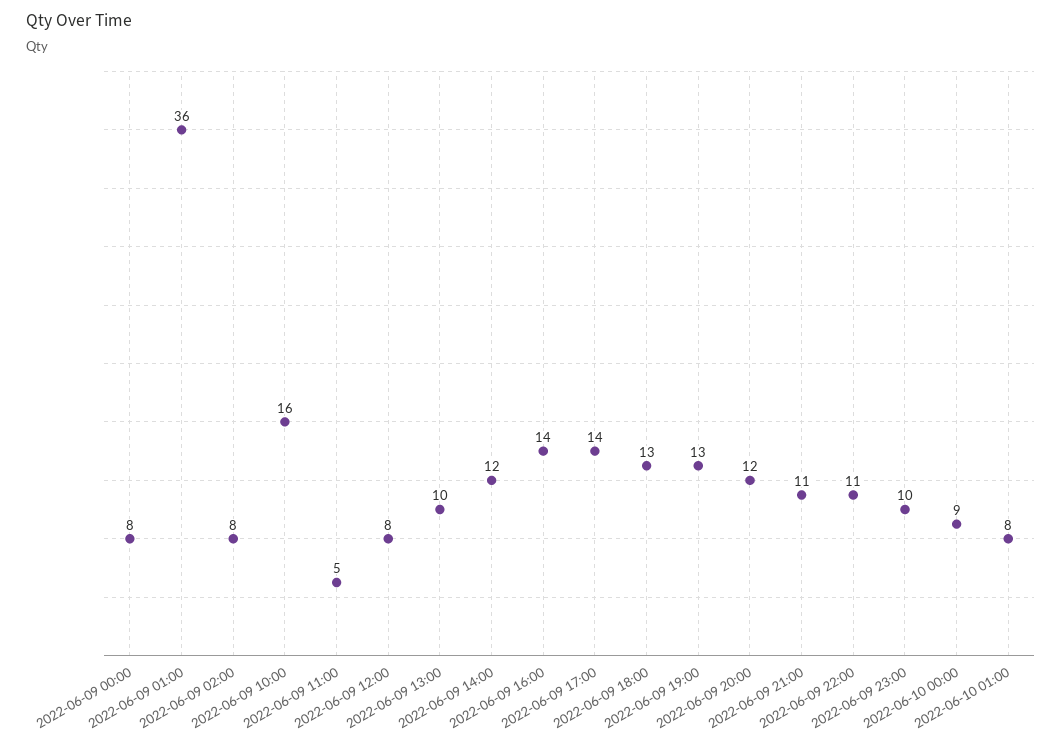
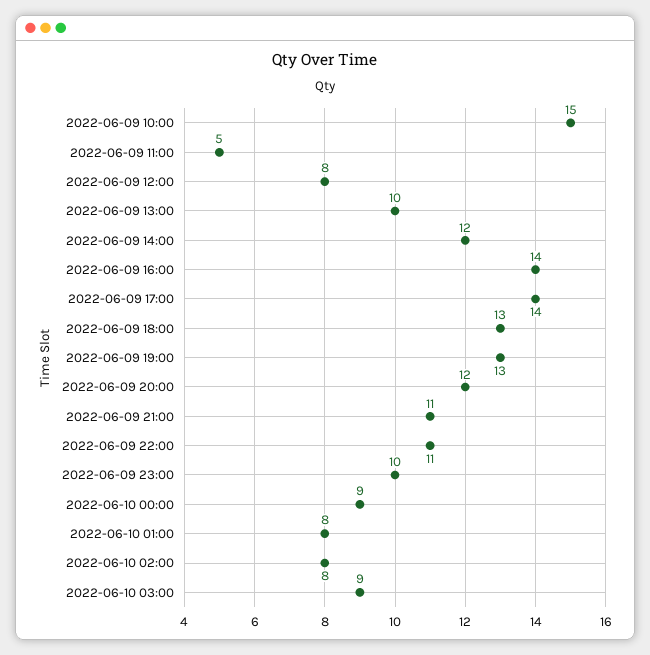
2022-06-09 00:00: 8 -> none
2022-06-09 01:00: 36 -> none
2022-06-09 02:00: 8 -> none
2022-06-09 10:00: 16 -> 15
2022-06-10 02:00: none -> 8
2022-06-10 03:00: none -> 9

